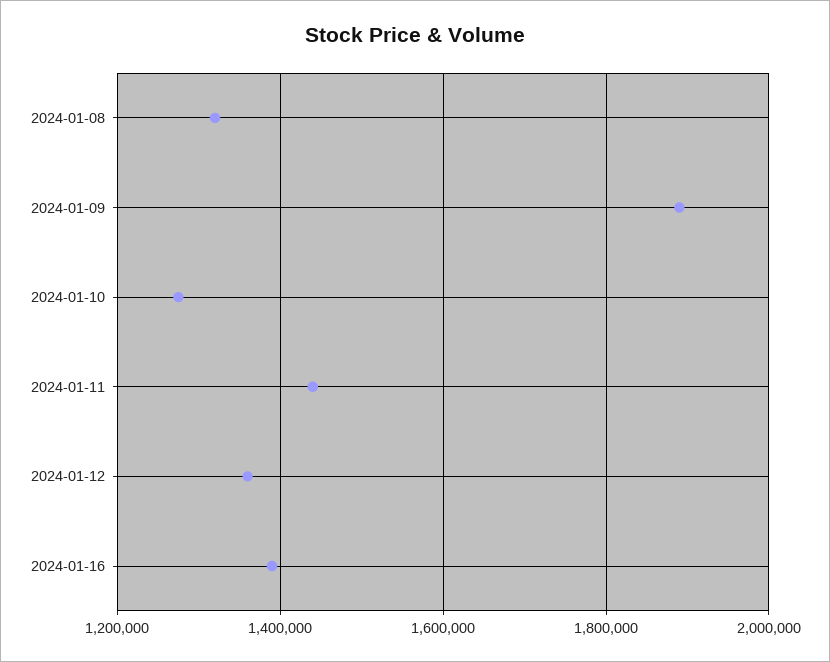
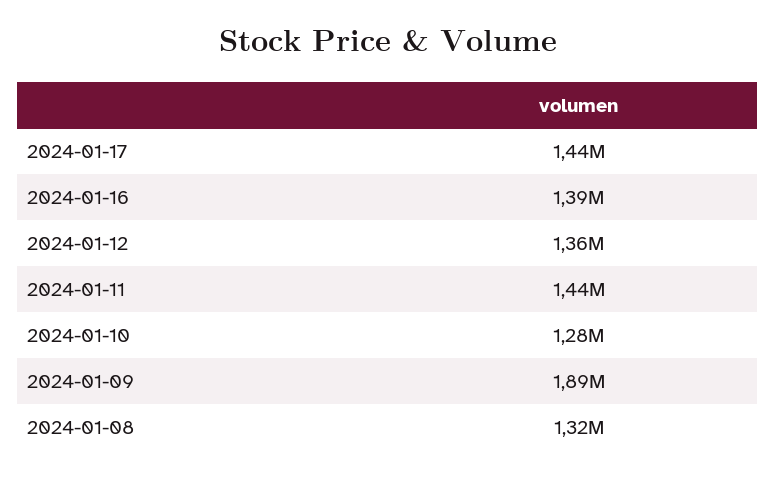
2024-01-17: none -> 1440000

